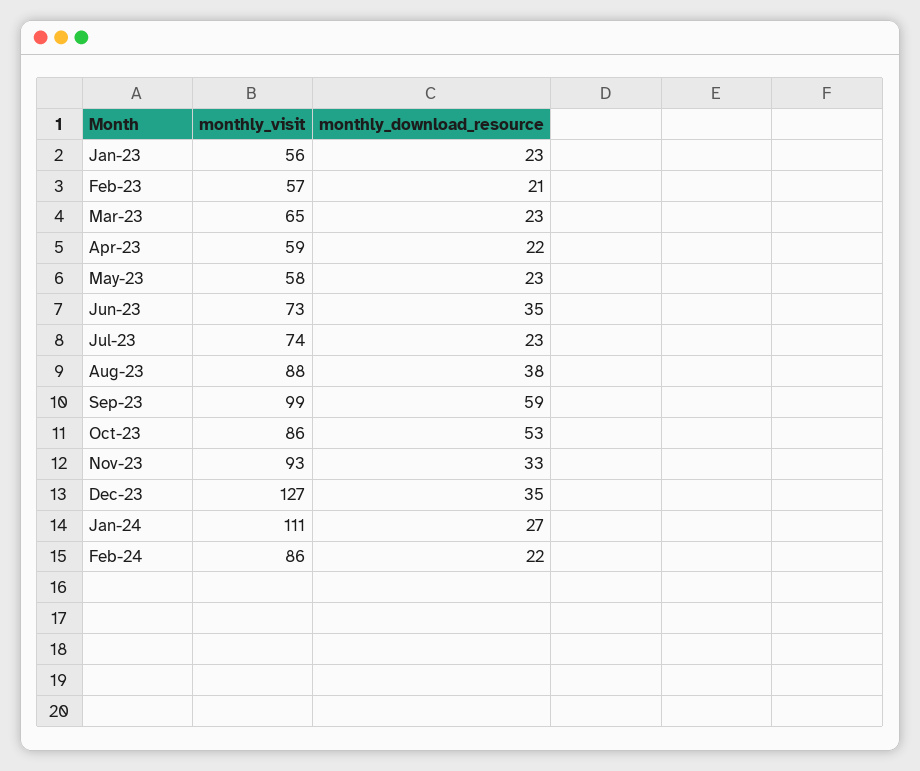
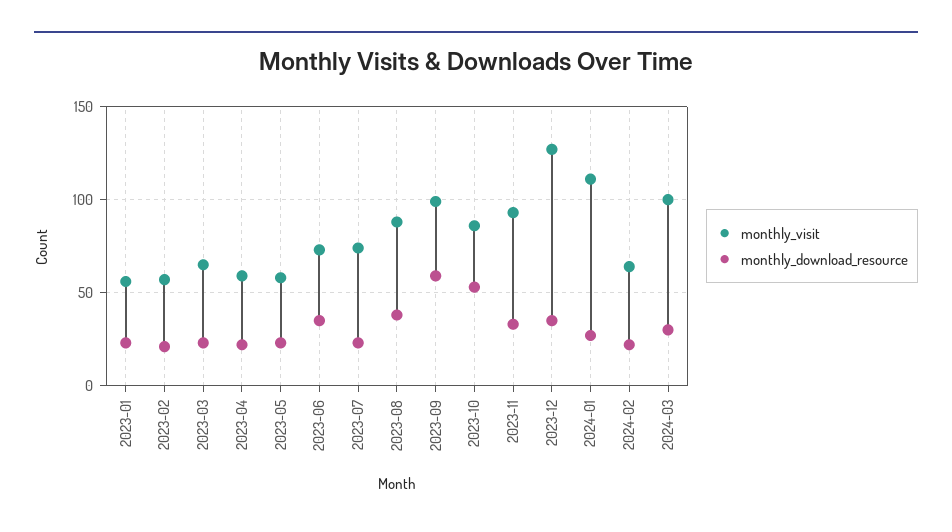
monthly_visit, Feb-24: 86 -> 65
monthly_visit, 2024-03: none -> 100
monthly_download_resource, 2024-03: none -> 30

